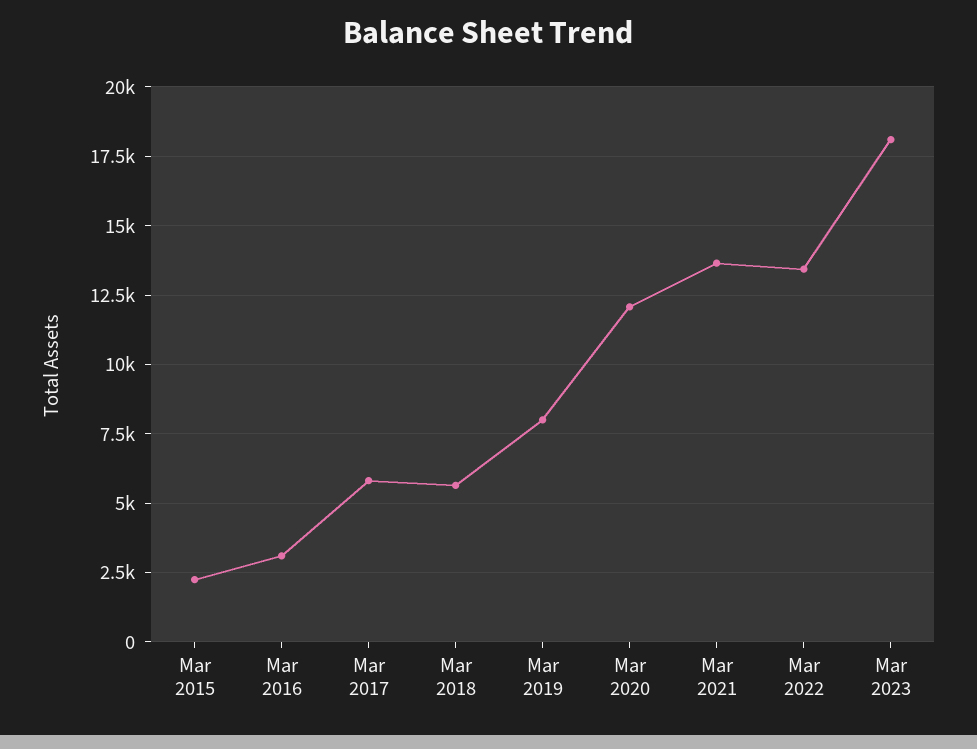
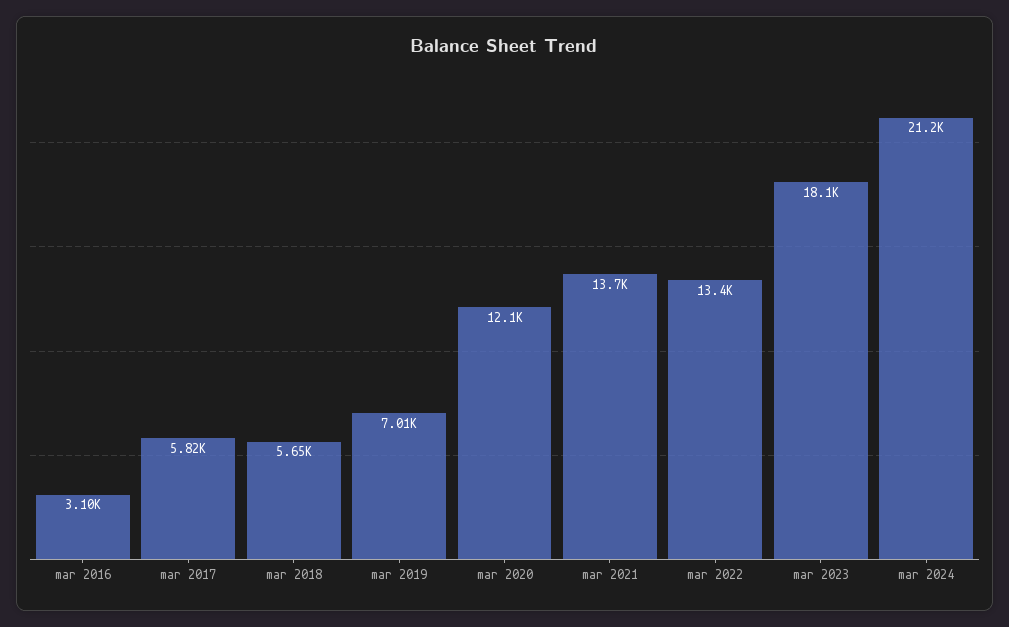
Mar 2015: 2250 -> none
Mar 2019: 8000 -> 7010
mar 2024: none -> 21200

